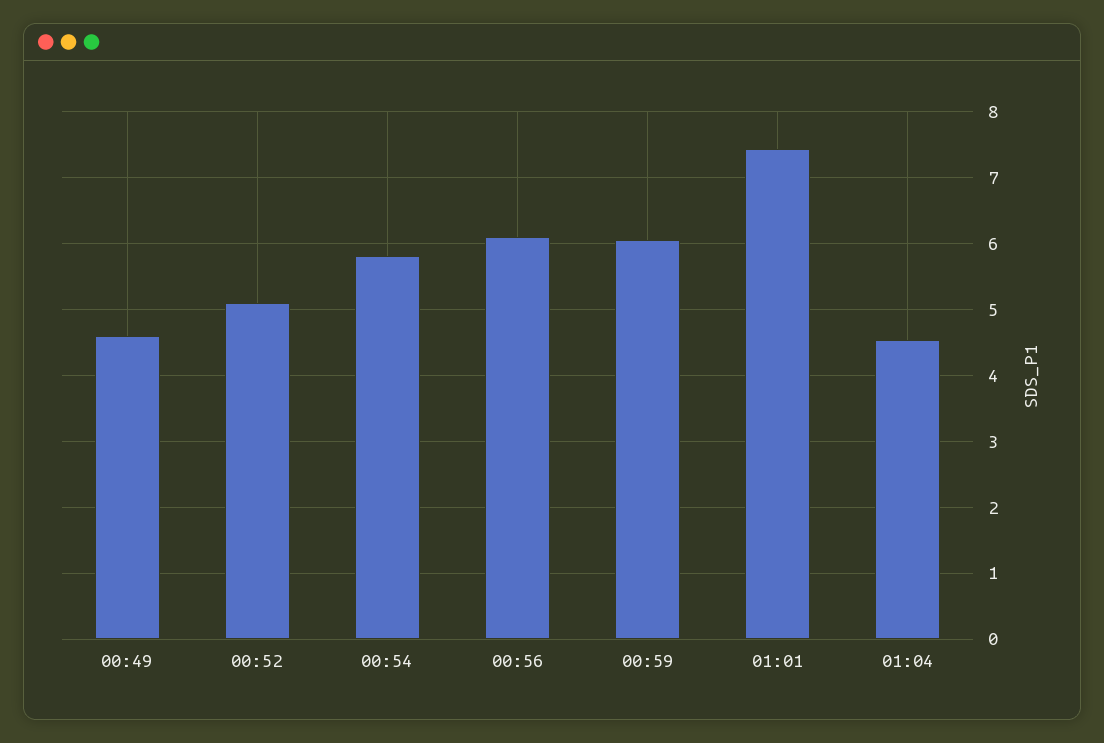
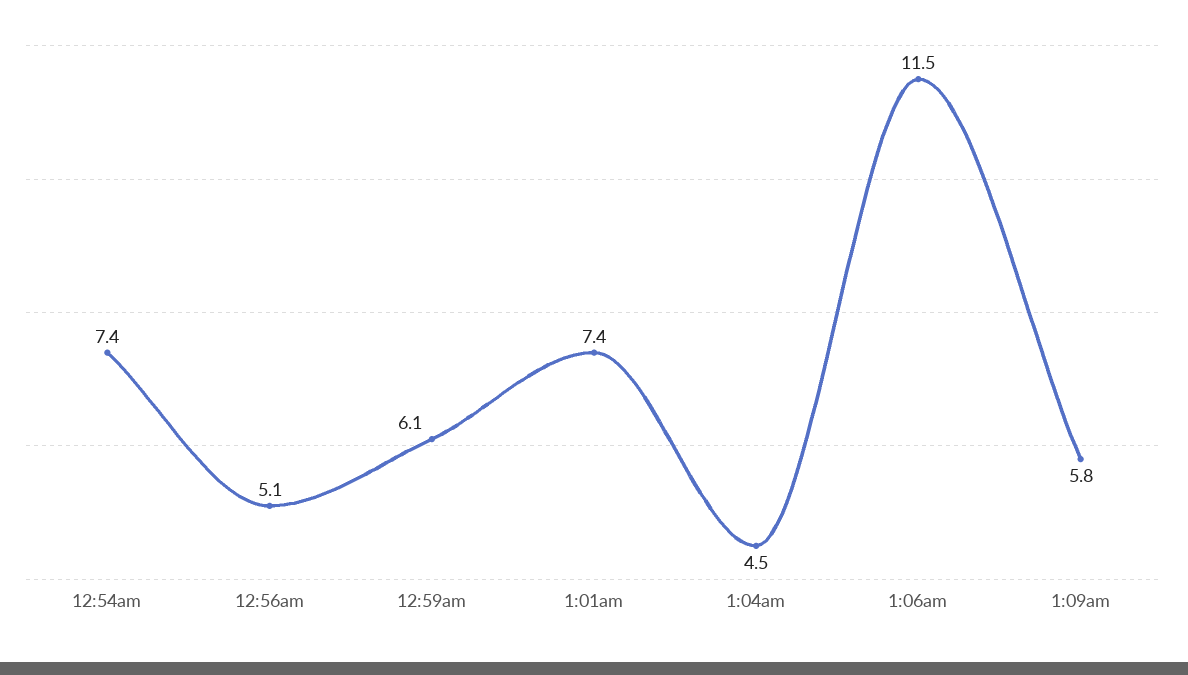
00:49: 4.6 -> none
00:52: 5.1 -> none
00:54: 5.8 -> 7.4
00:56: 6.1 -> 5.1
1:06am: none -> 11.5
1:09am: none -> 5.8

